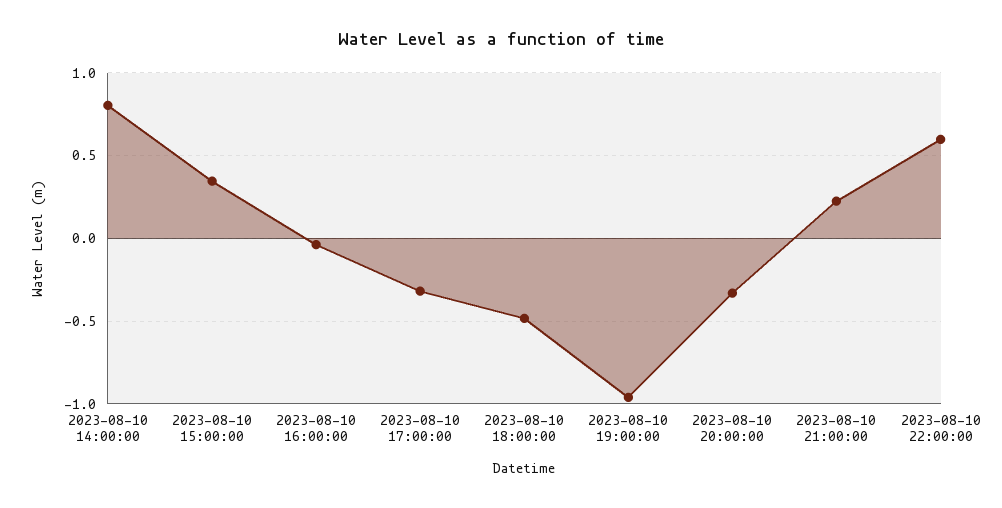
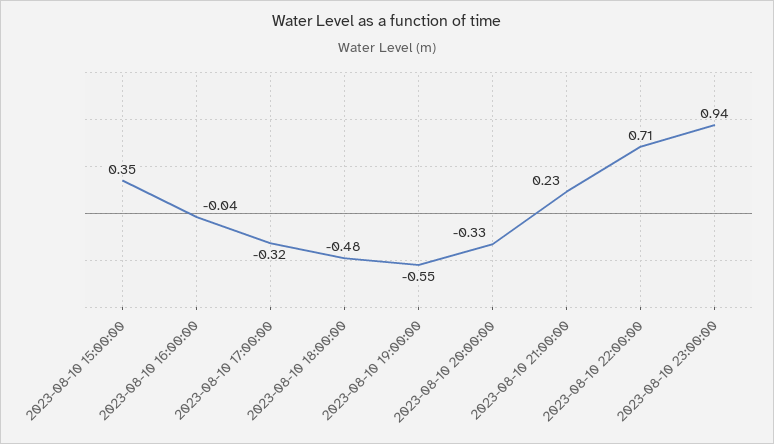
2023-08-10 14:00:00: 0.8 -> none
2023-08-10 19:00:00: -0.95 -> -0.55
2023-08-10 22:00:00: 0.6 -> 0.71
2023-08-10 23:00:00: none -> 0.94

